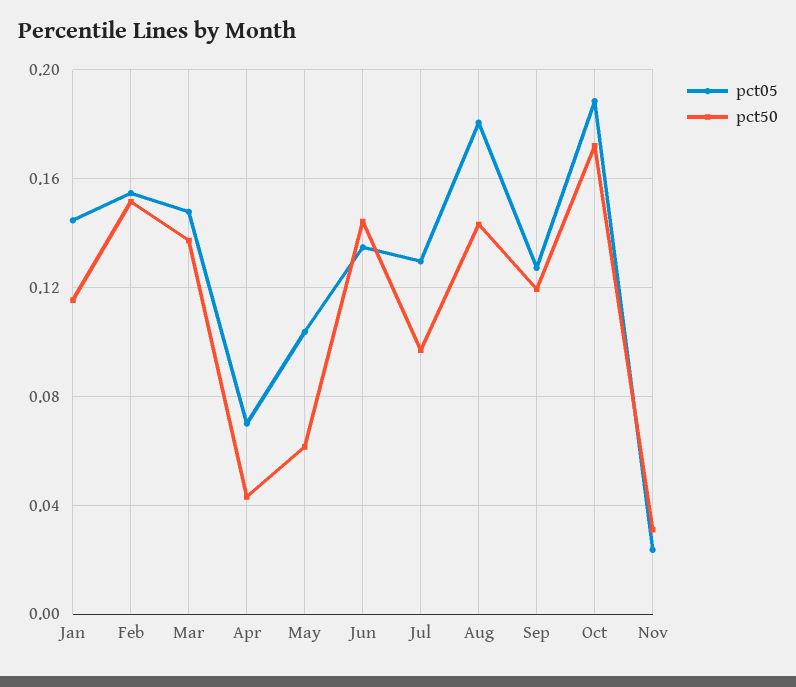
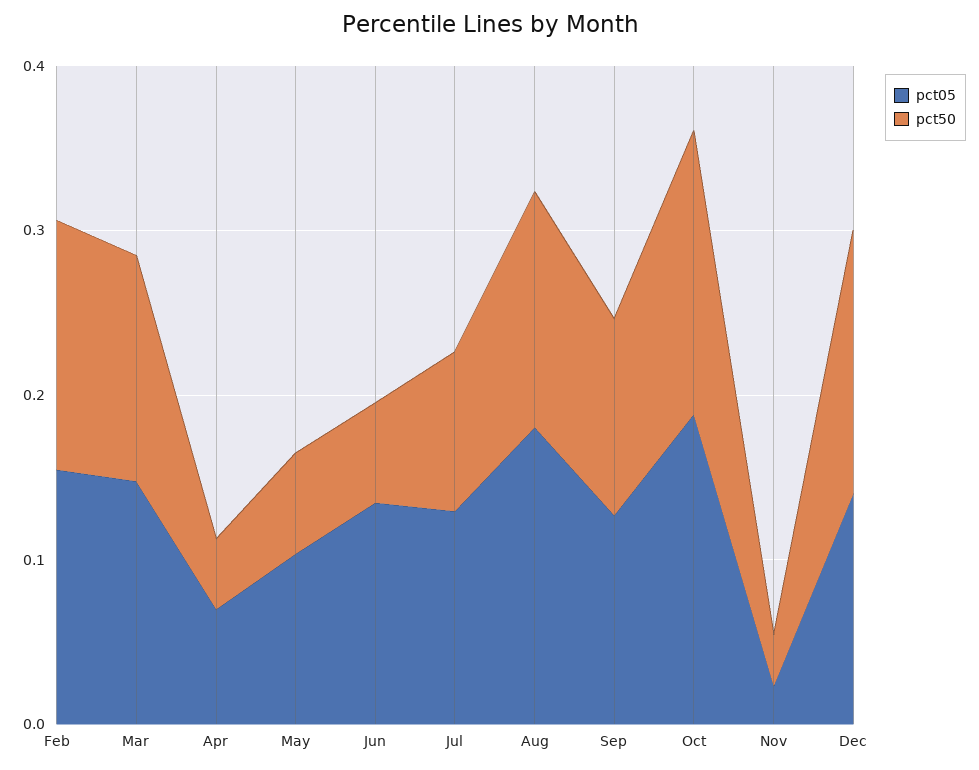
pct05, Jan: 0.145 -> none
pct50, Jan: 0.115 -> none
pct50, Jun: 0.145 -> 0.06
pct05, Dec: none -> 0.14
pct50, Dec: none -> 0.16

